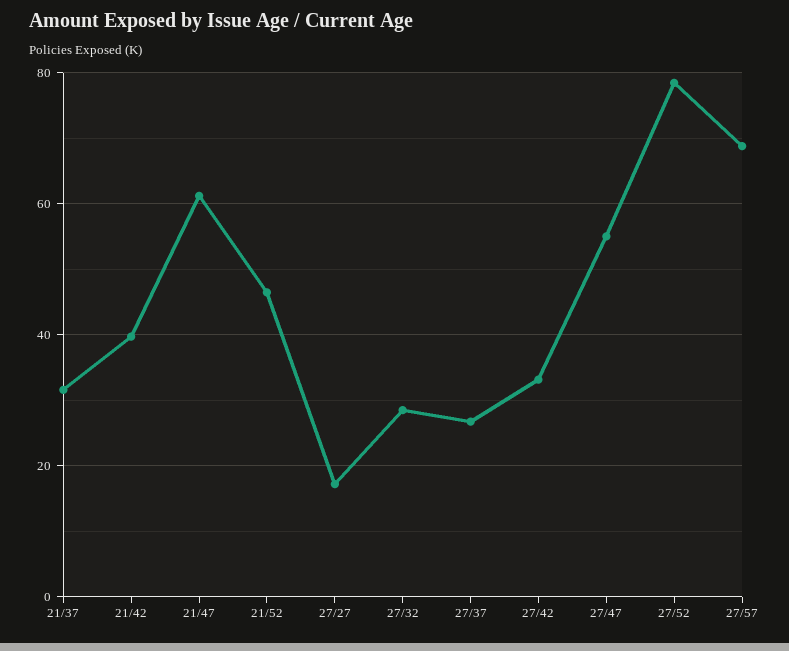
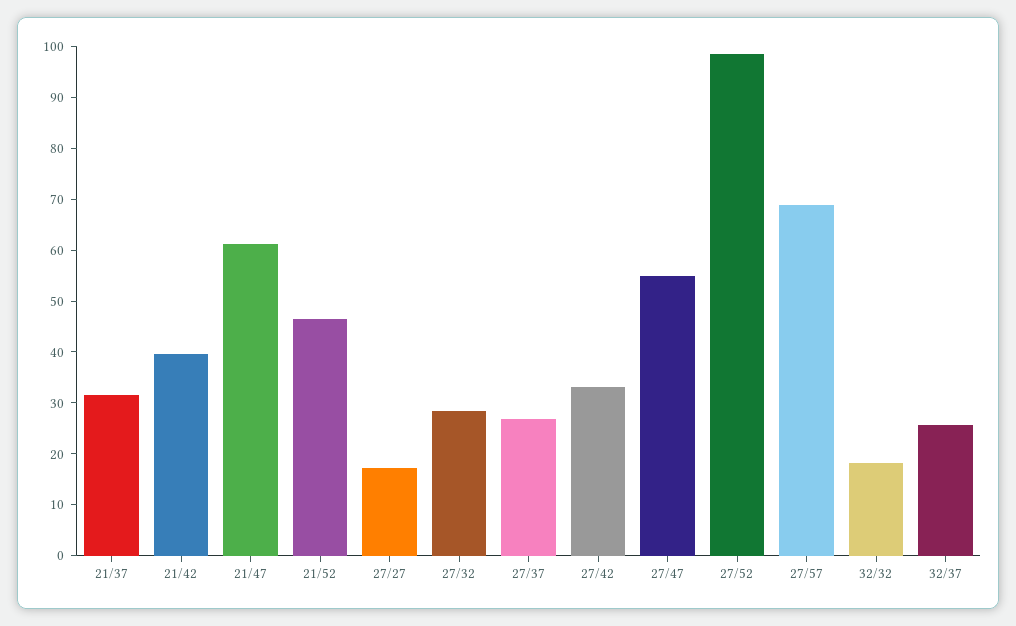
27/52: 78 -> 98
32/32: none -> 18
32/37: none -> 26

